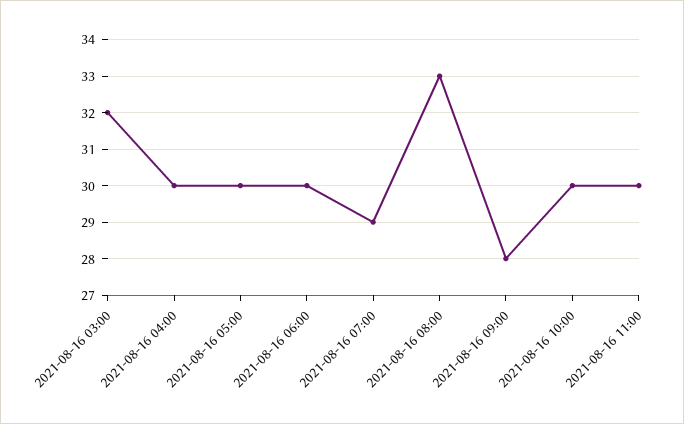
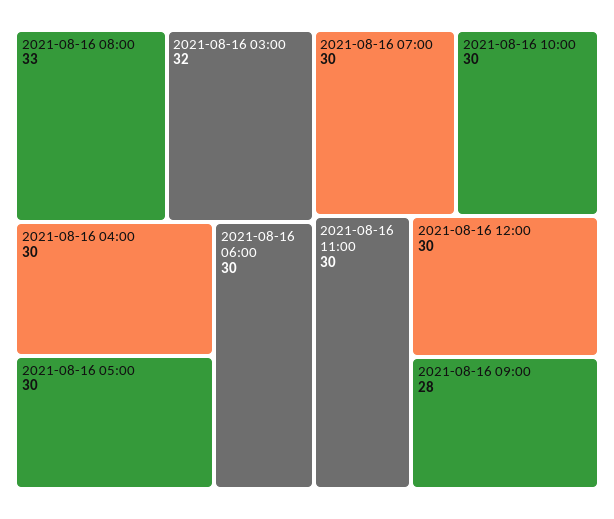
2021-08-16 07:00: 29 -> 30
2021-08-16 12:00: none -> 30

